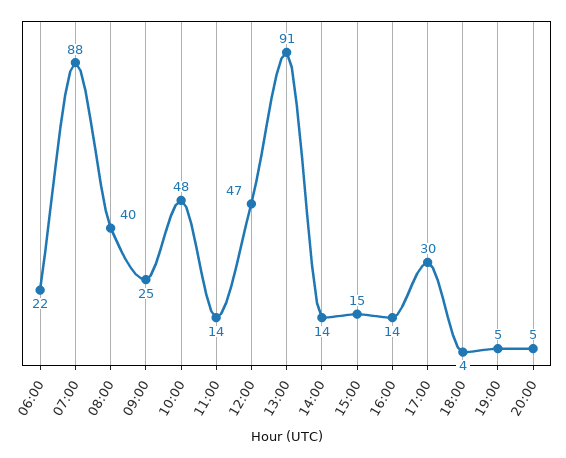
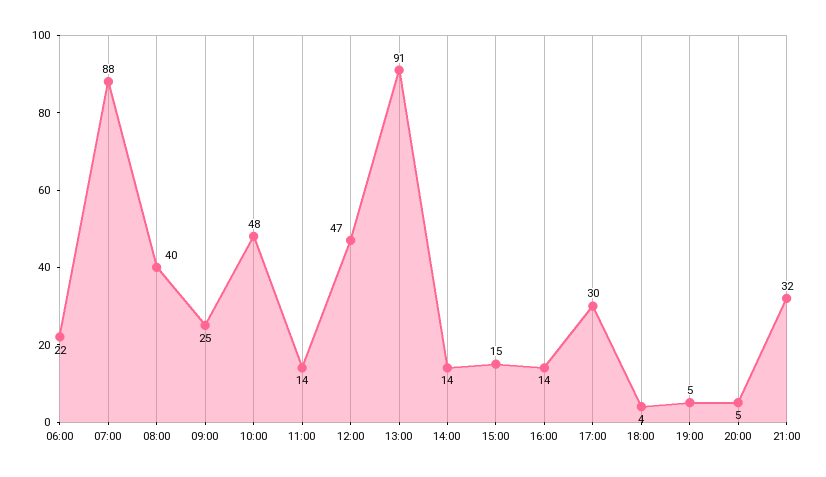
21:00: none -> 32

